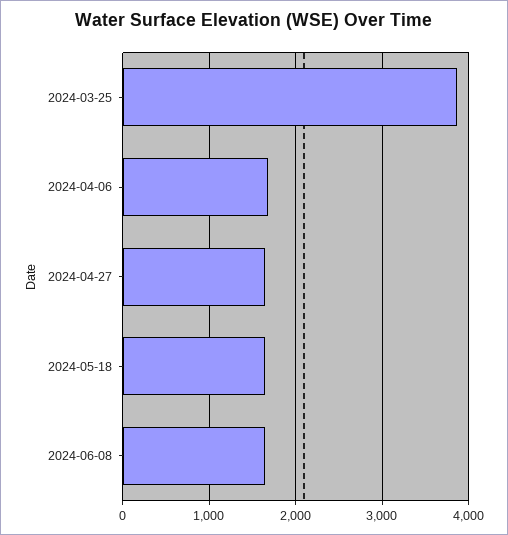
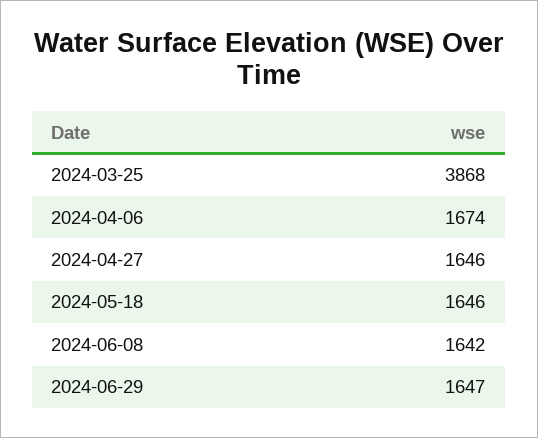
2024-06-29: none -> 1647

